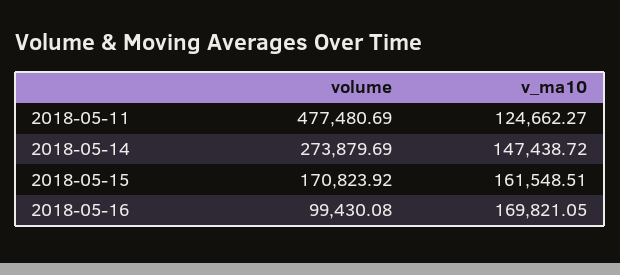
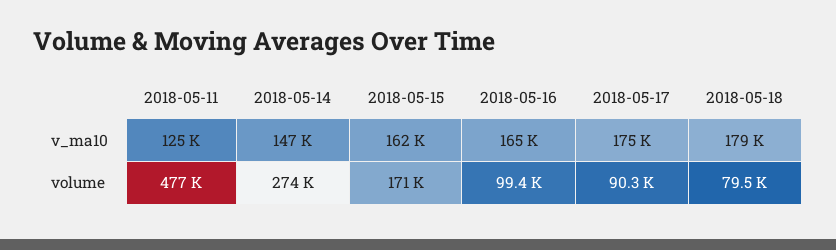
v_ma10, 2018-05-16: 169821.05 -> 165000
v_ma10, 2018-05-17: none -> 175000
v_ma10, 2018-05-18: none -> 179000
volume, 2018-05-17: none -> 90300
volume, 2018-05-18: none -> 79500

